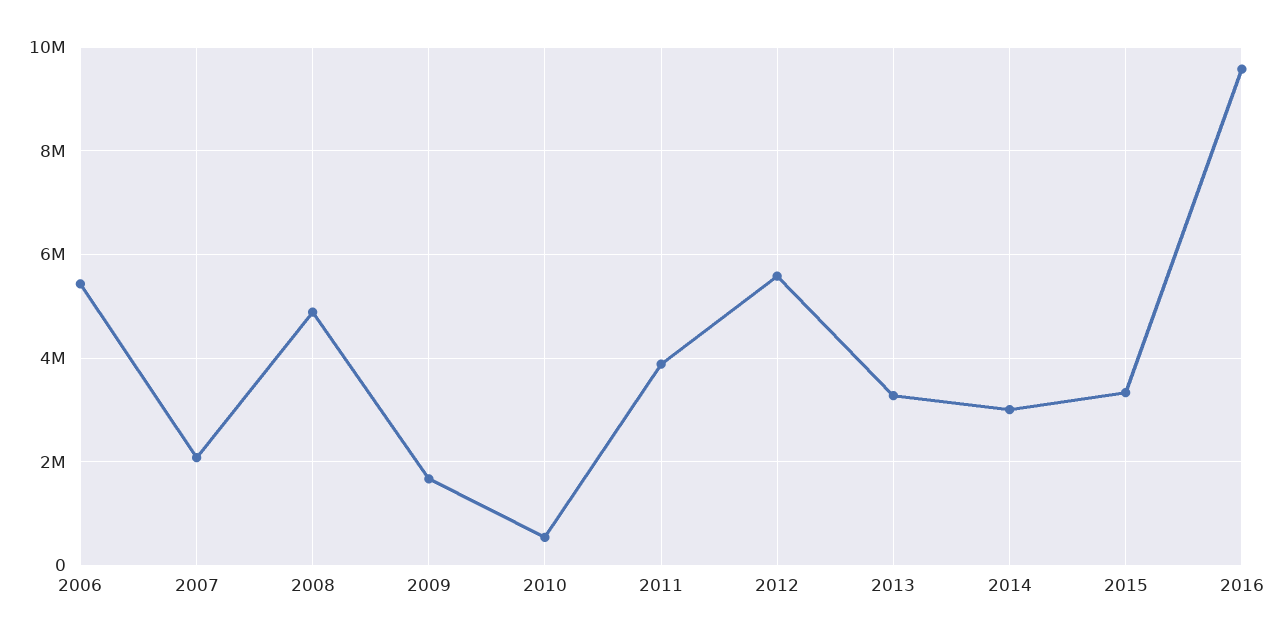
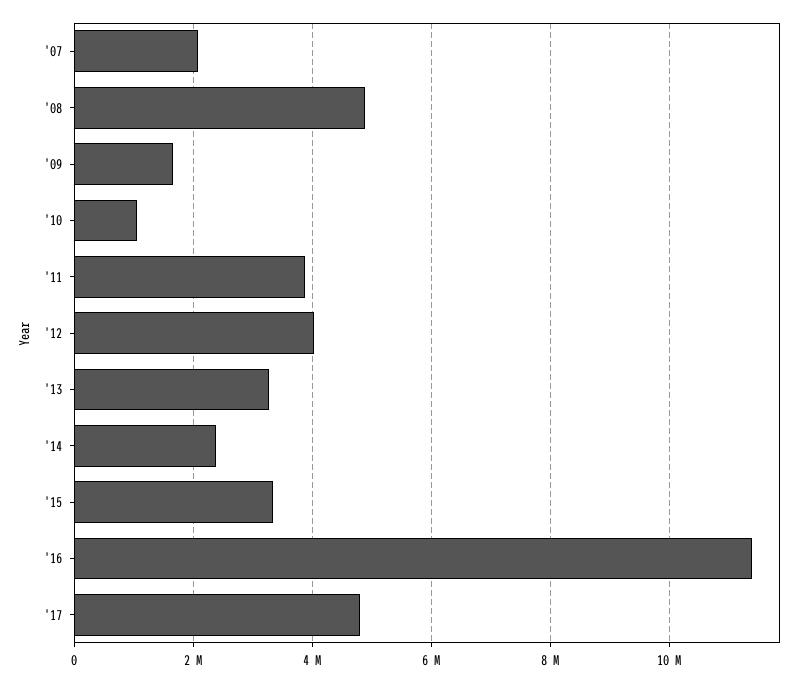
2006: 5400000 -> none
2010: 600000 -> 1000000
2012: 5600000 -> 4000000
2014: 3000000 -> 2400000
2016: 9600000 -> 11400000
'17: none -> 4800000

